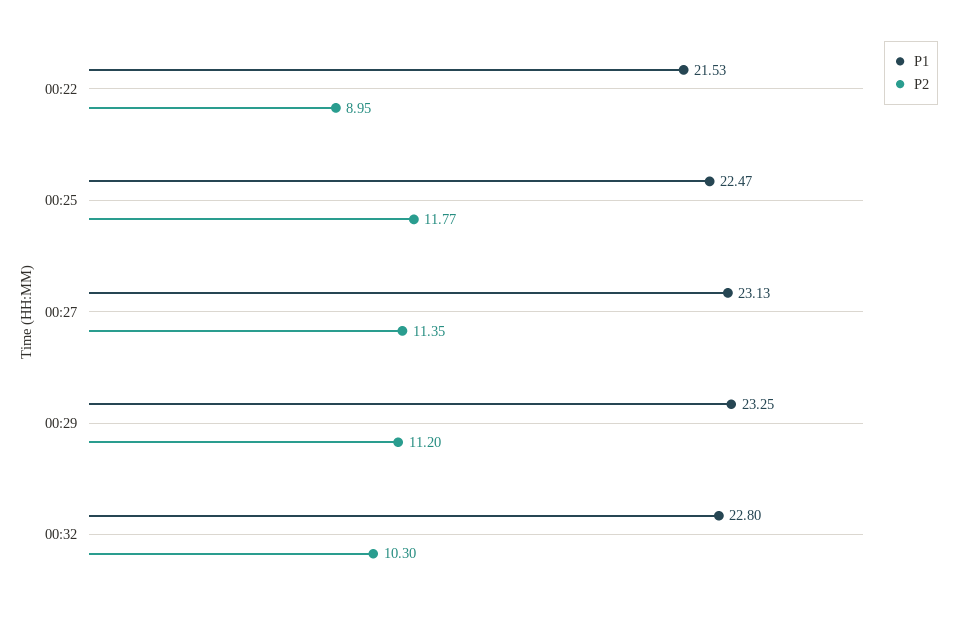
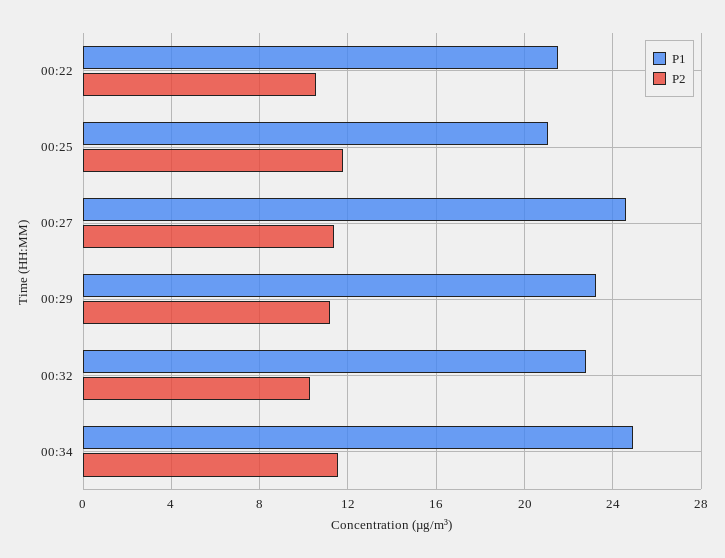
P2, 00:22: 8.95 -> 10.5
P1, 00:25: 22.47 -> 21
P1, 00:27: 23.13 -> 24.5
P1, 00:34: none -> 25
P2, 00:34: none -> 11.5

